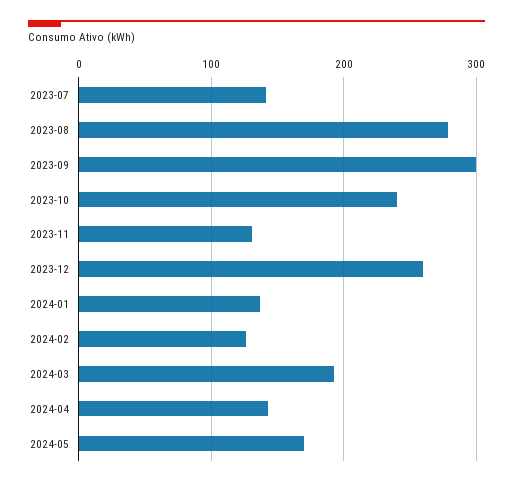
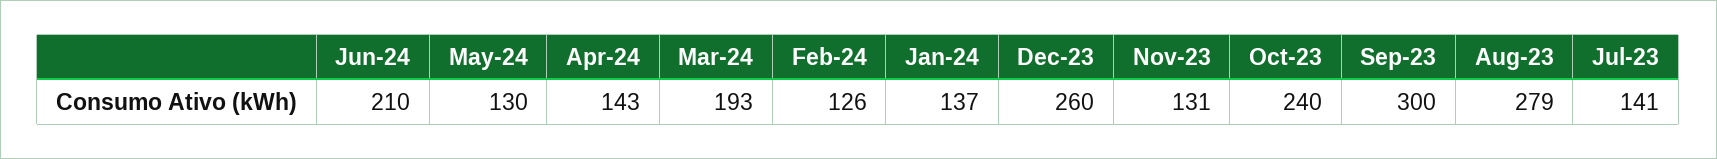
2024-05: 170 -> 130
Jun-24: none -> 210

